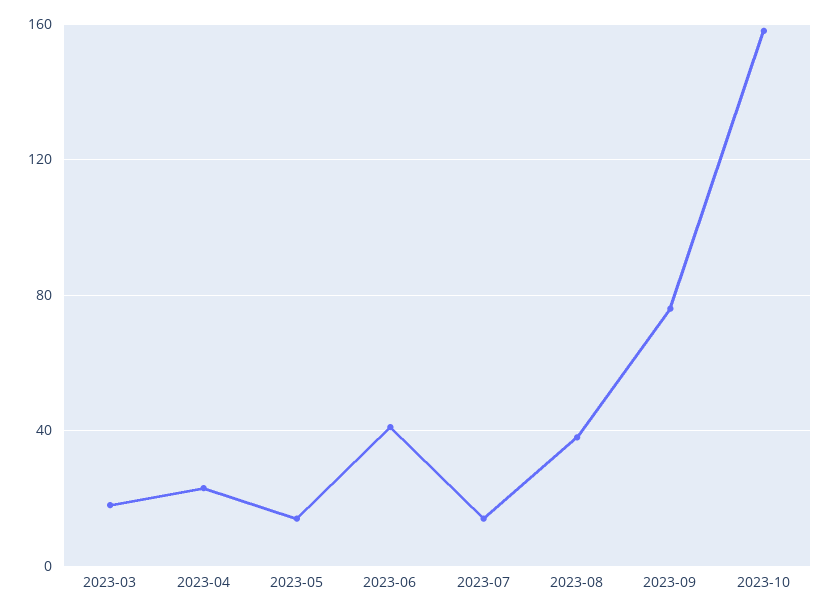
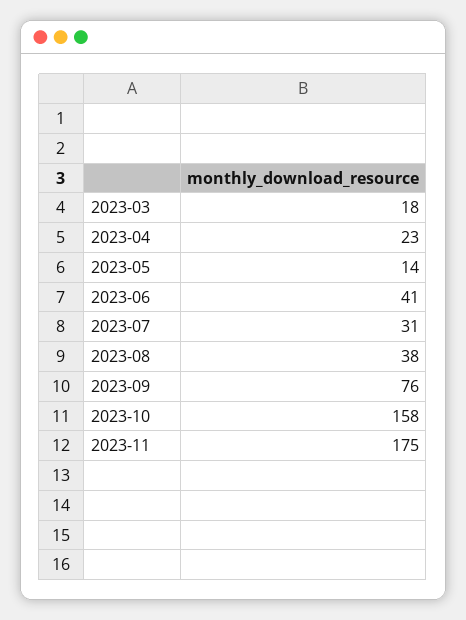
2023-07: 15 -> 31
2023-11: none -> 175

